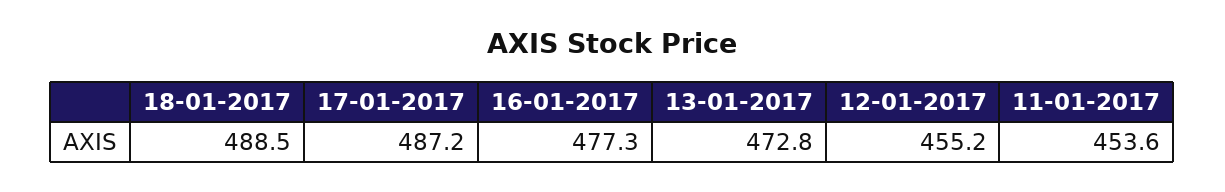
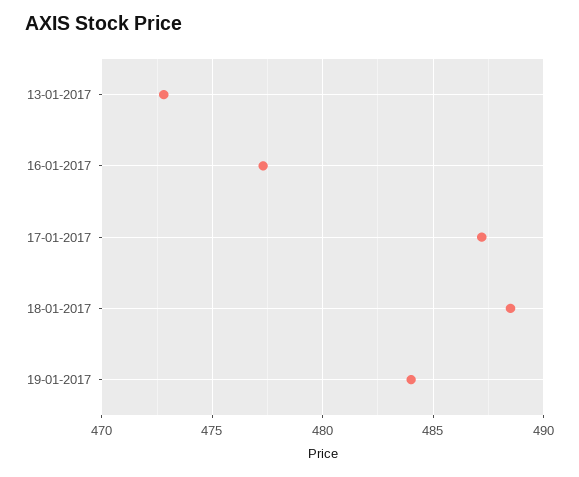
12-01-2017: 455.2 -> none
11-01-2017: 453.6 -> none
19-01-2017: none -> 484

